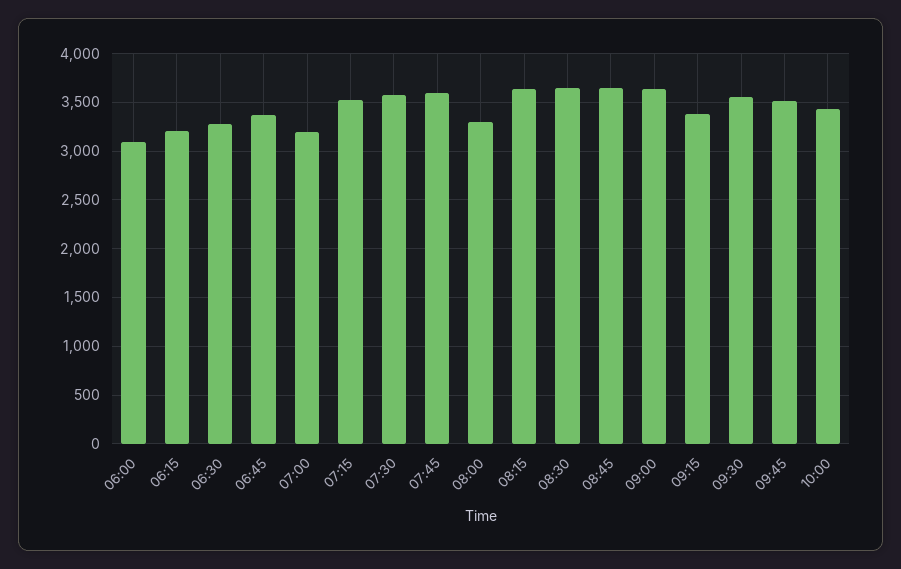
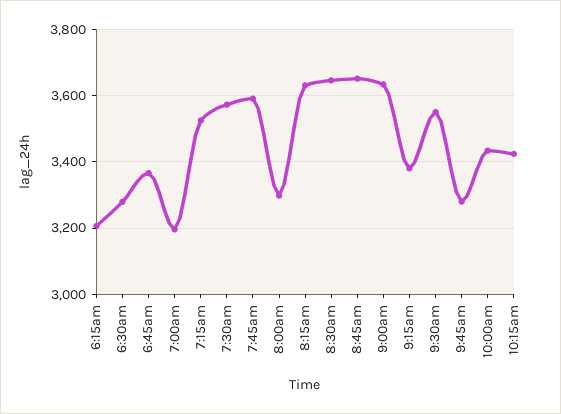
06:00: 3100 -> none
09:45: 3500 -> 3280
10:15am: none -> 3420

